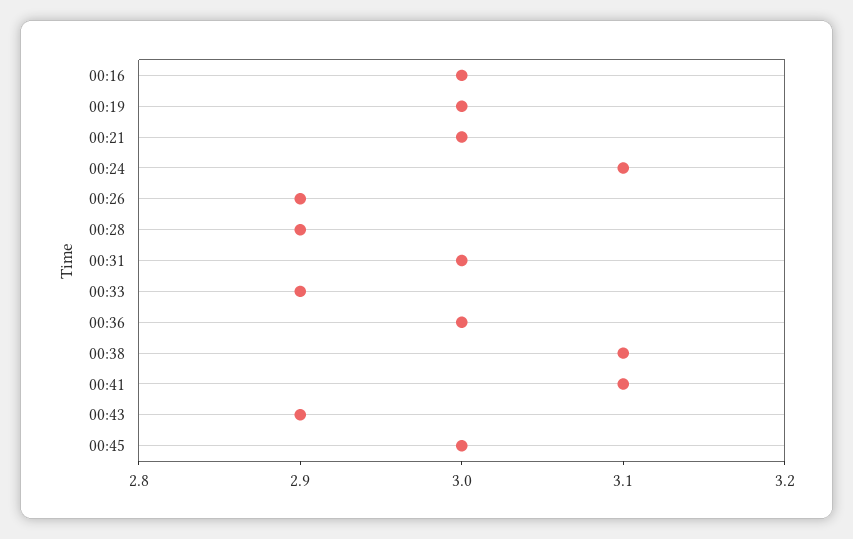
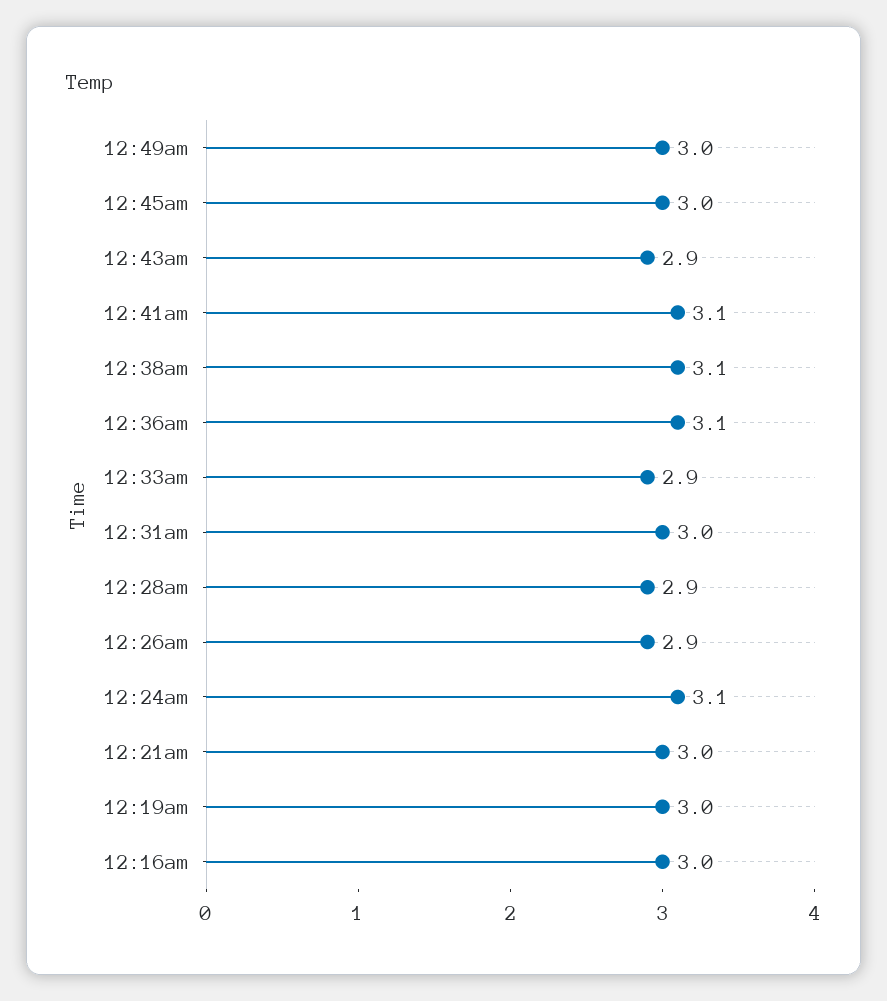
00:36: 3 -> 3.1
12:49am: none -> 3

